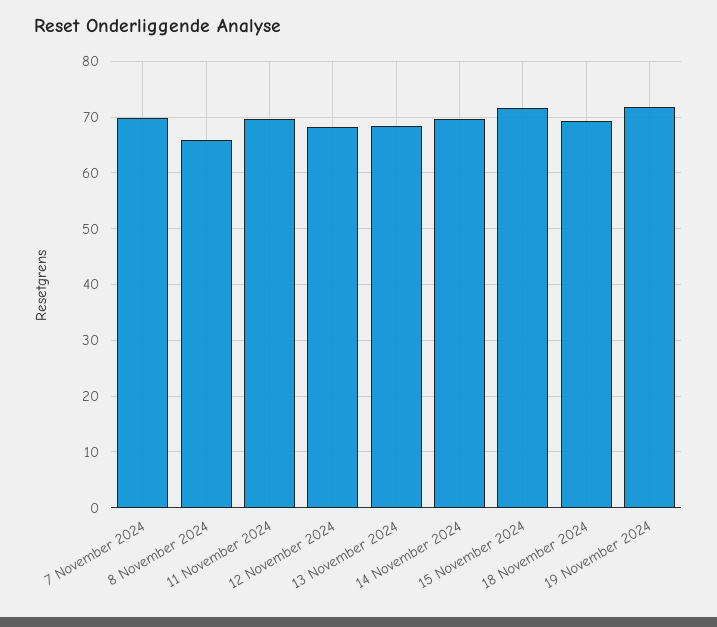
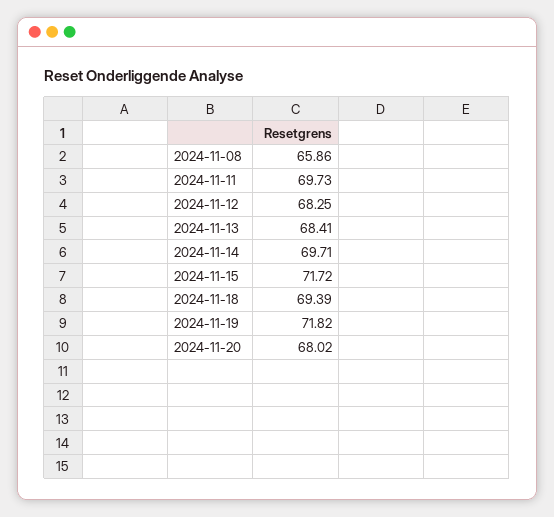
7 November 2024: 70 -> none
2024-11-20: none -> 68.02

